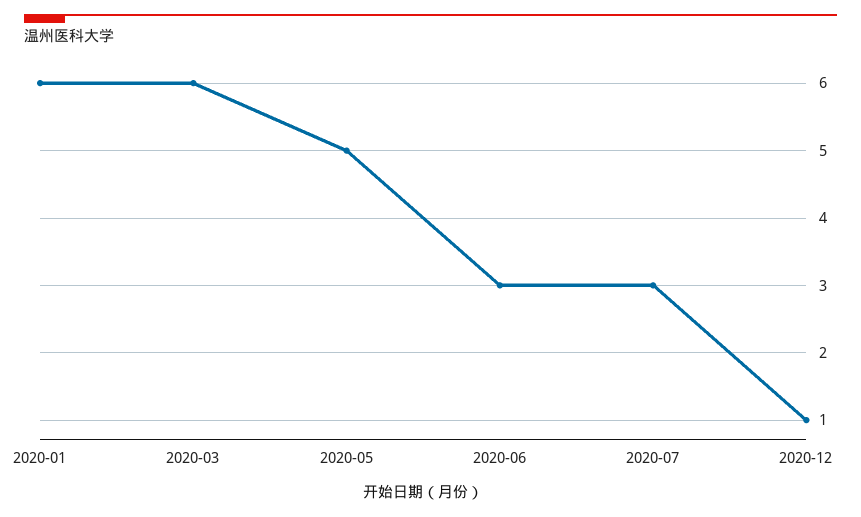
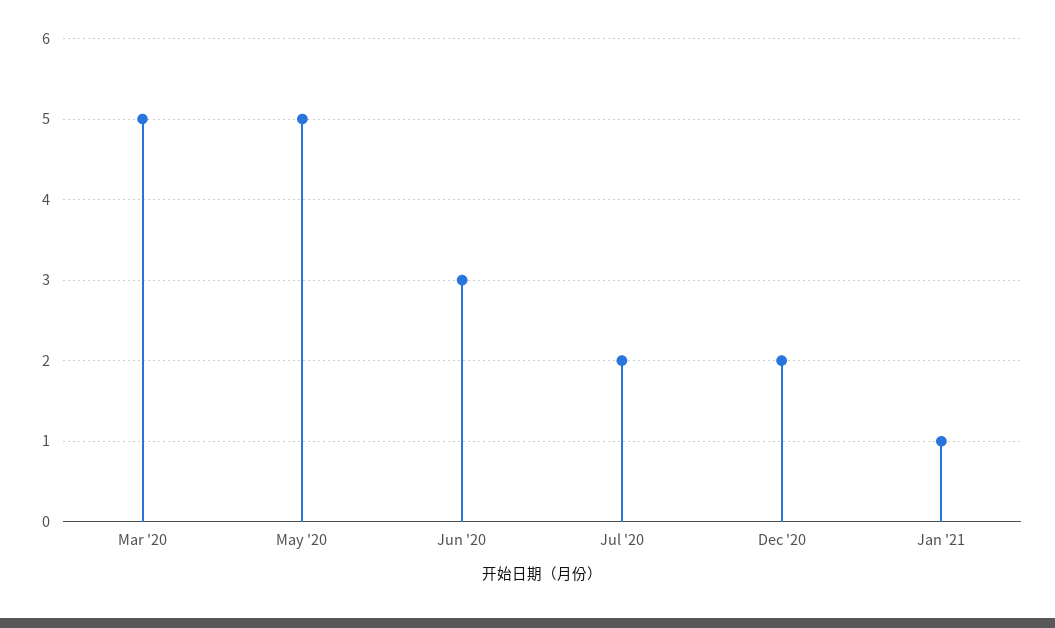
2020-01: 6 -> none
2020-03: 6 -> 5
2020-07: 3 -> 2
2020-12: 1 -> 2
Jan '21: none -> 1

